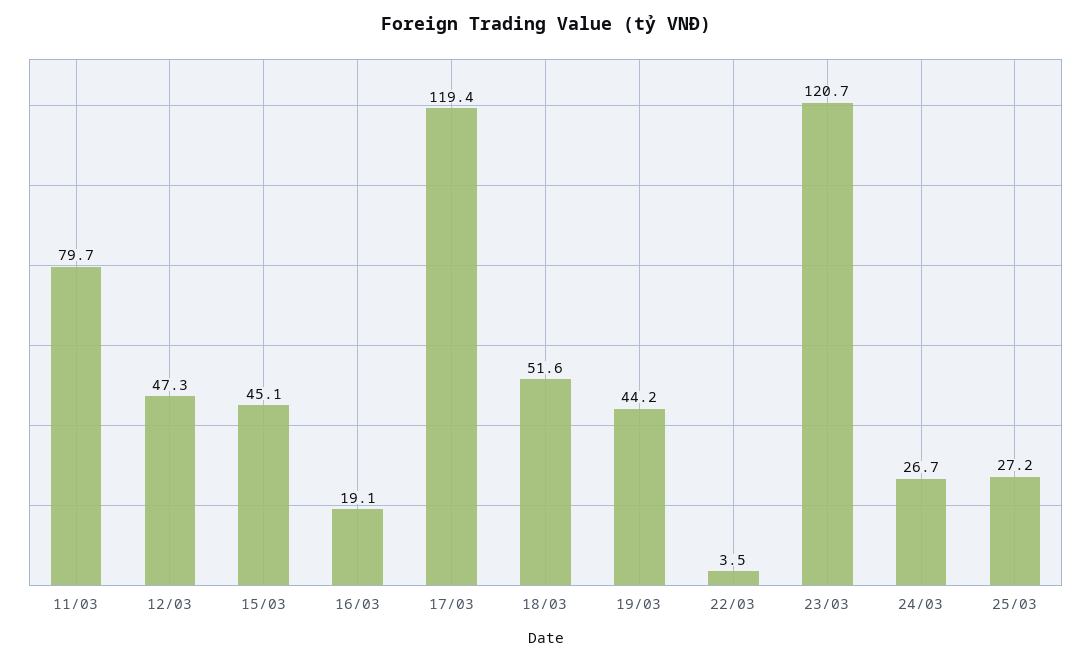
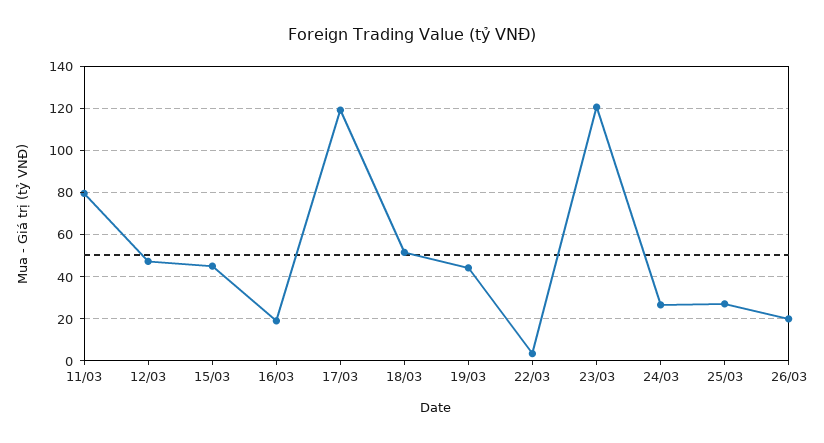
26/03: none -> 20

